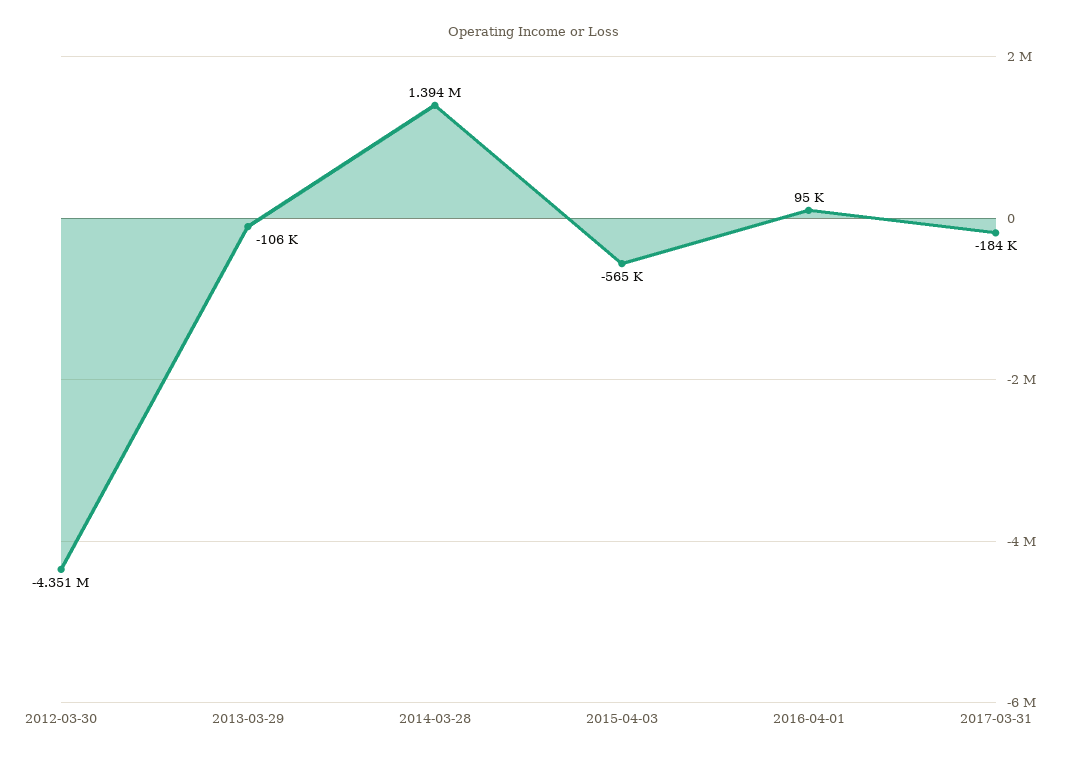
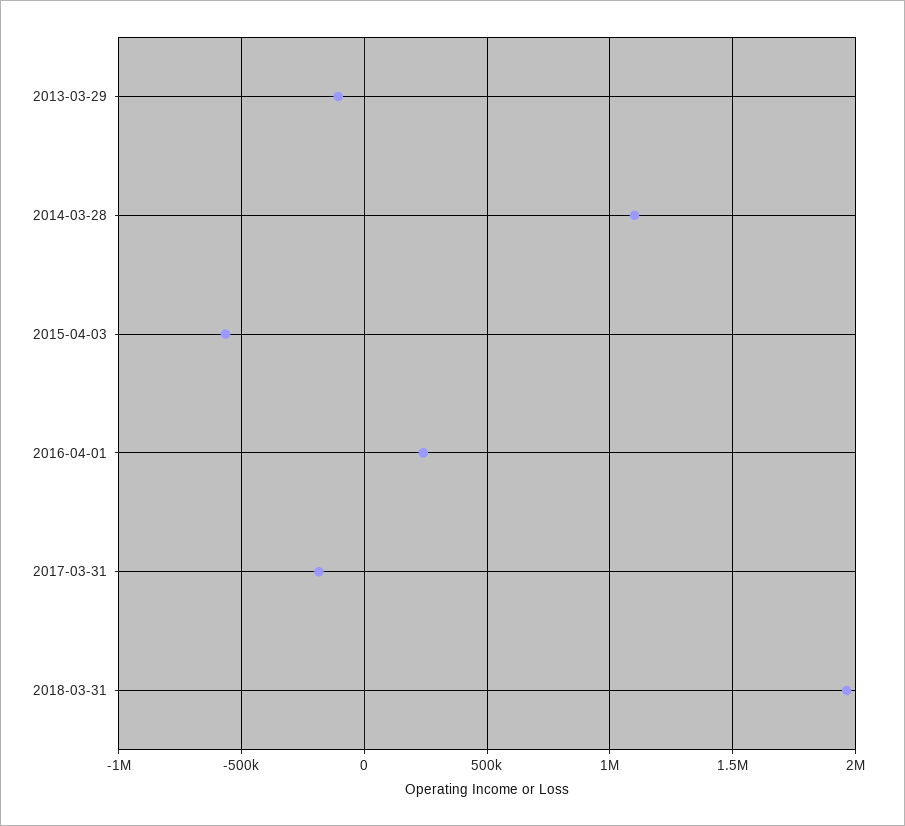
2012-03-30: -4351000 -> none
2014-03-28: 1394000 -> 1100000
2016-04-01: 95000 -> 250000
2018-03-31: none -> 1950000

